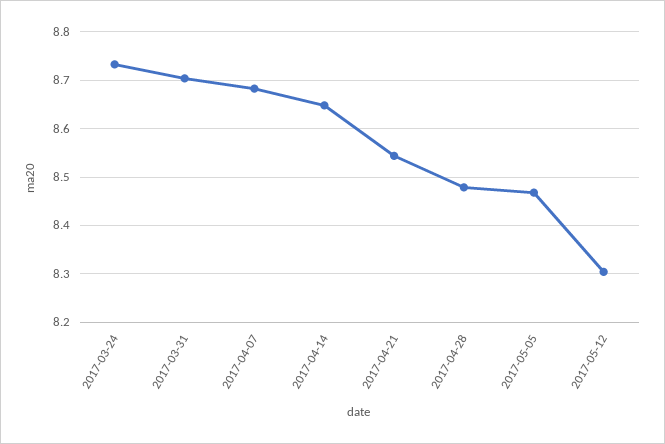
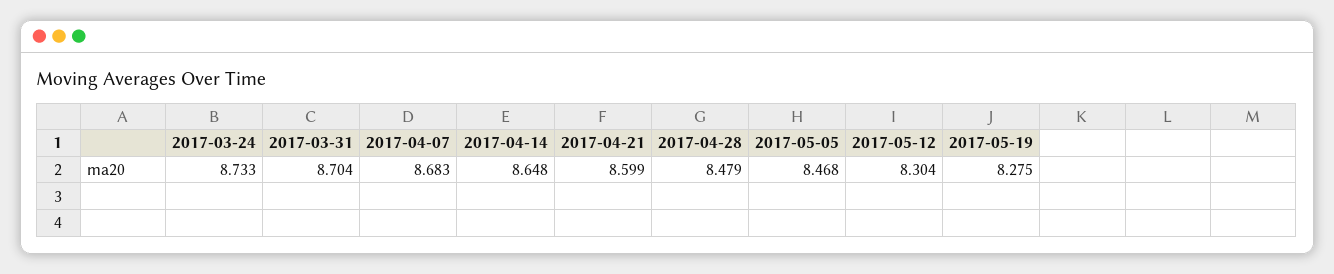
2017-04-21: 8.54 -> 8.599
2017-05-19: none -> 8.275

